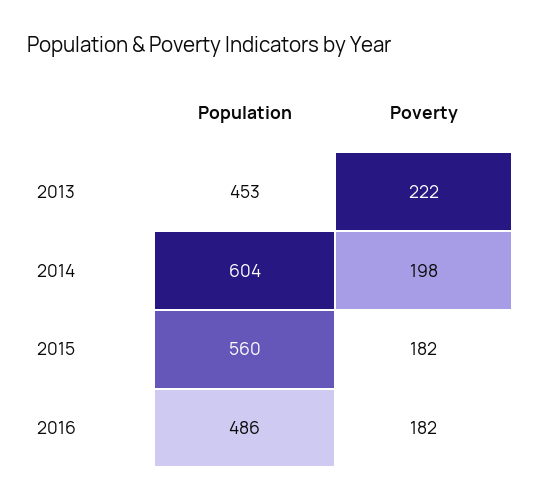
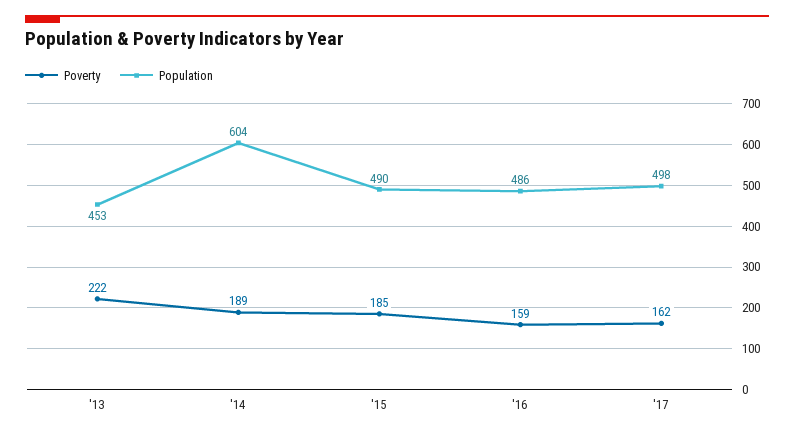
Poverty, 2014: 198 -> 189
Population, 2015: 560 -> 490
Poverty, 2015: 182 -> 185
Poverty, 2016: 182 -> 159
Poverty, '17: none -> 162
Population, '17: none -> 498

